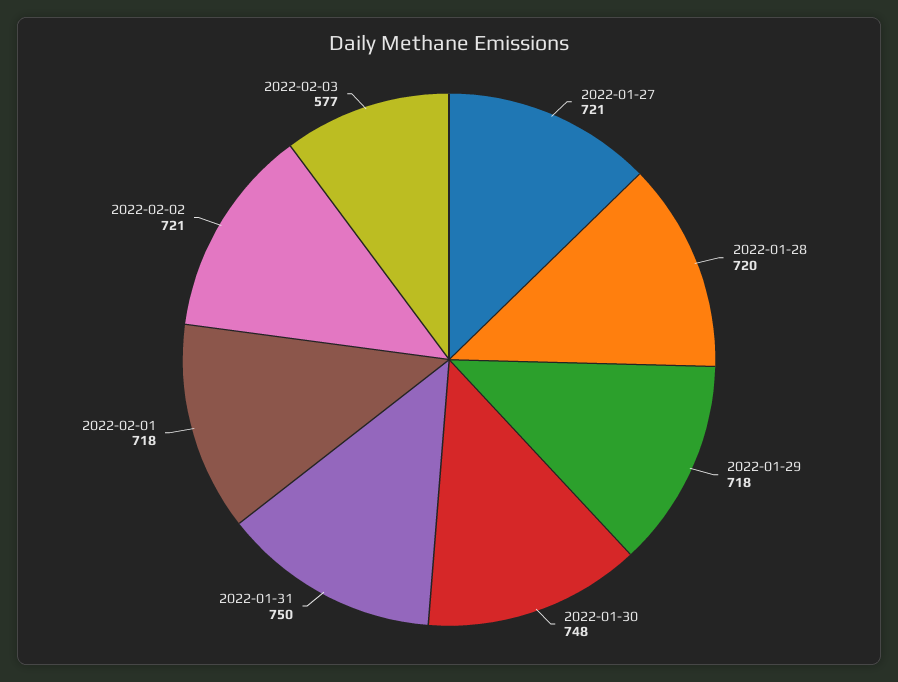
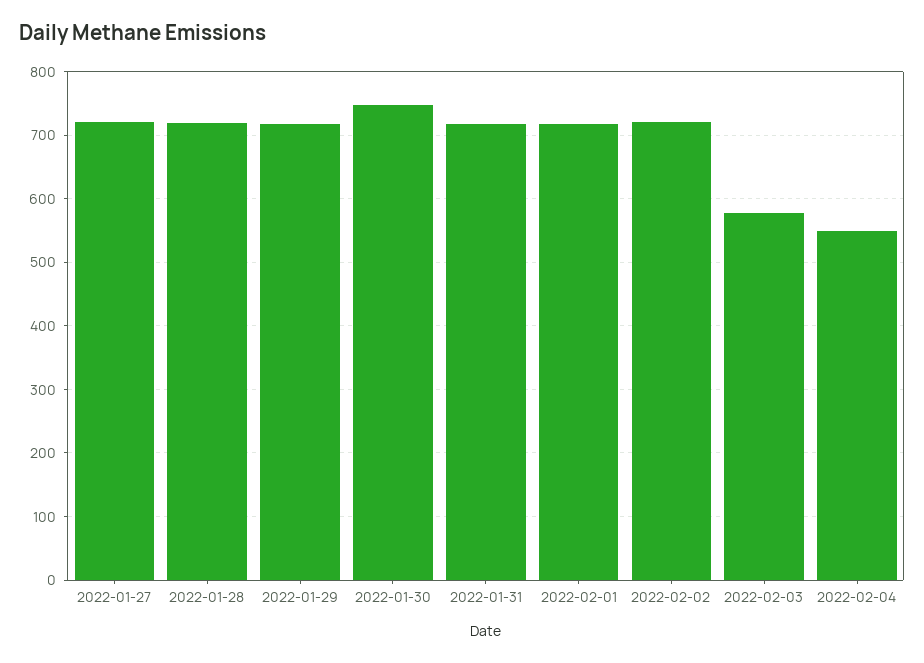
2022-01-31: 750 -> 720
2022-02-04: none -> 550

